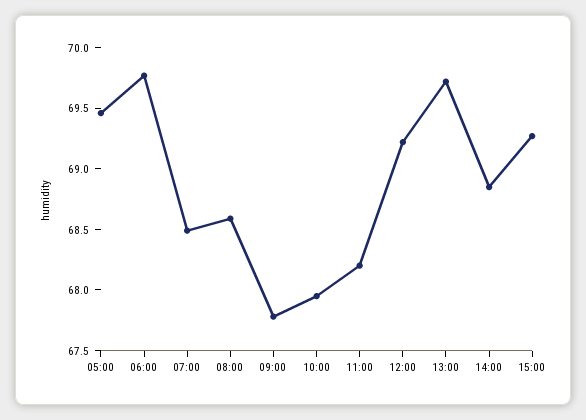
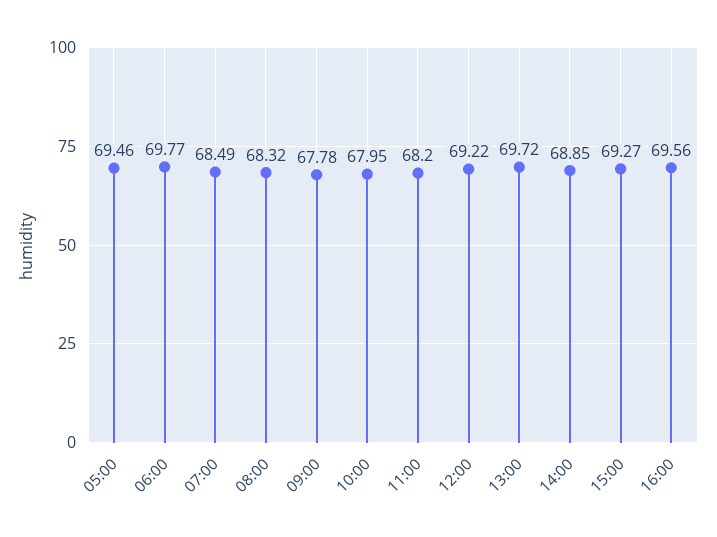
08:00: 68.6 -> 68.32
16:00: none -> 69.56

